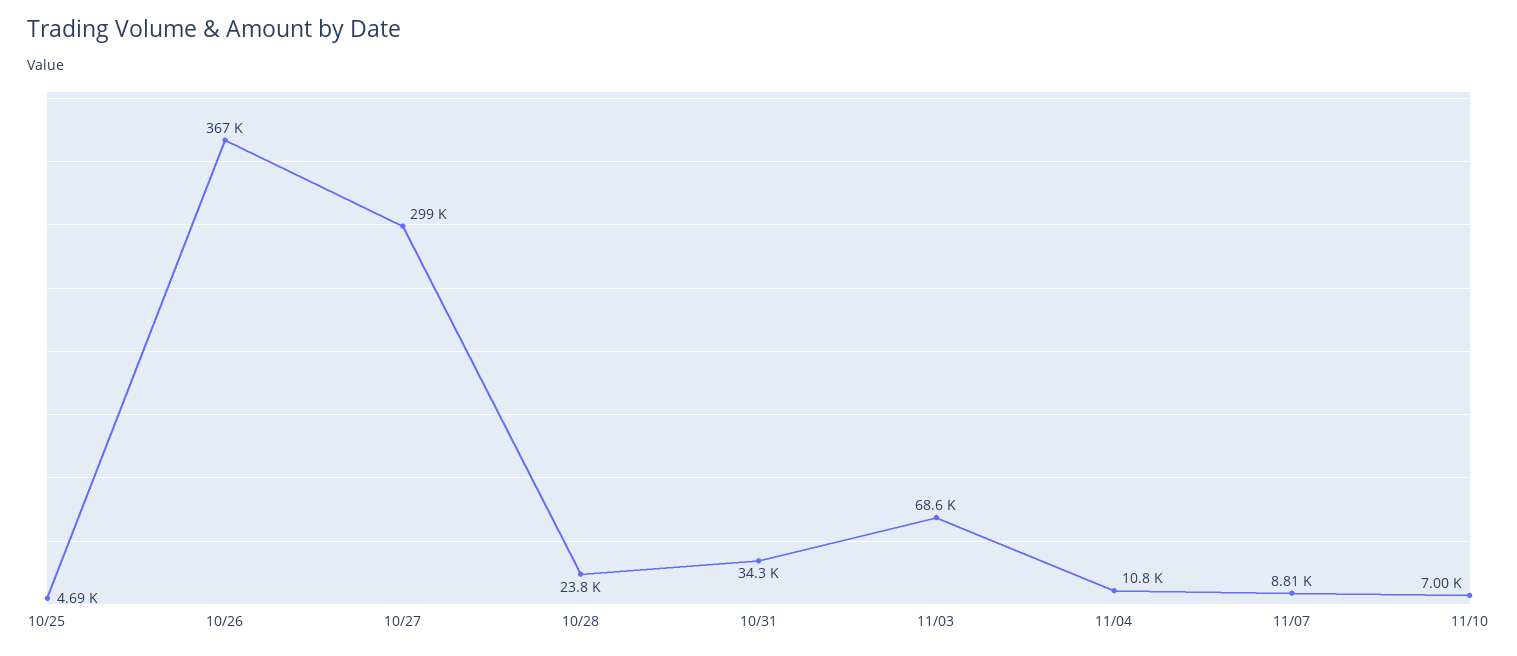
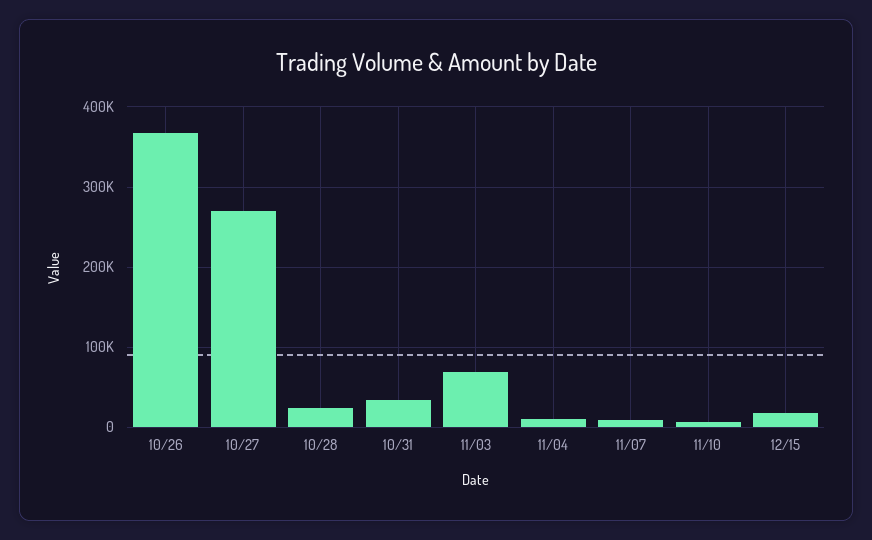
10/25: 4690 -> none
10/27: 299000 -> 270000
12/15: none -> 20000

